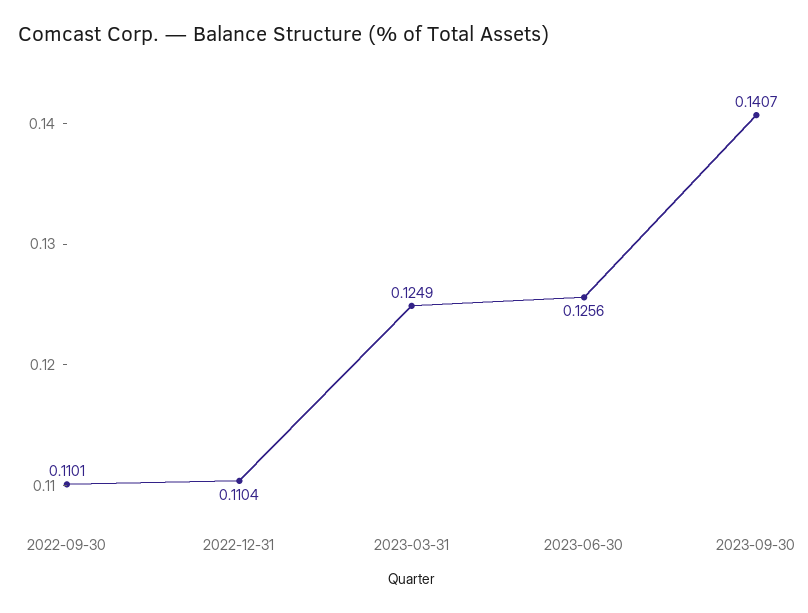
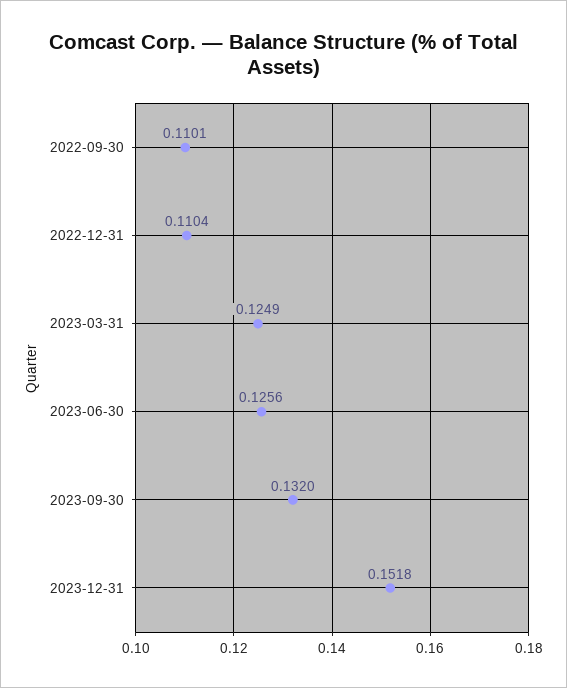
2023-09-30: 0.1407 -> 0.132
2023-12-31: none -> 0.1518

